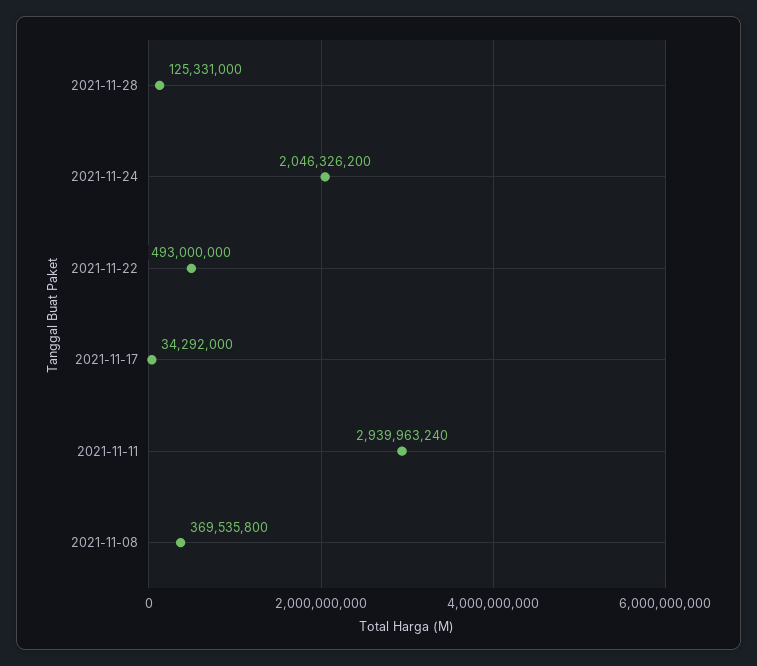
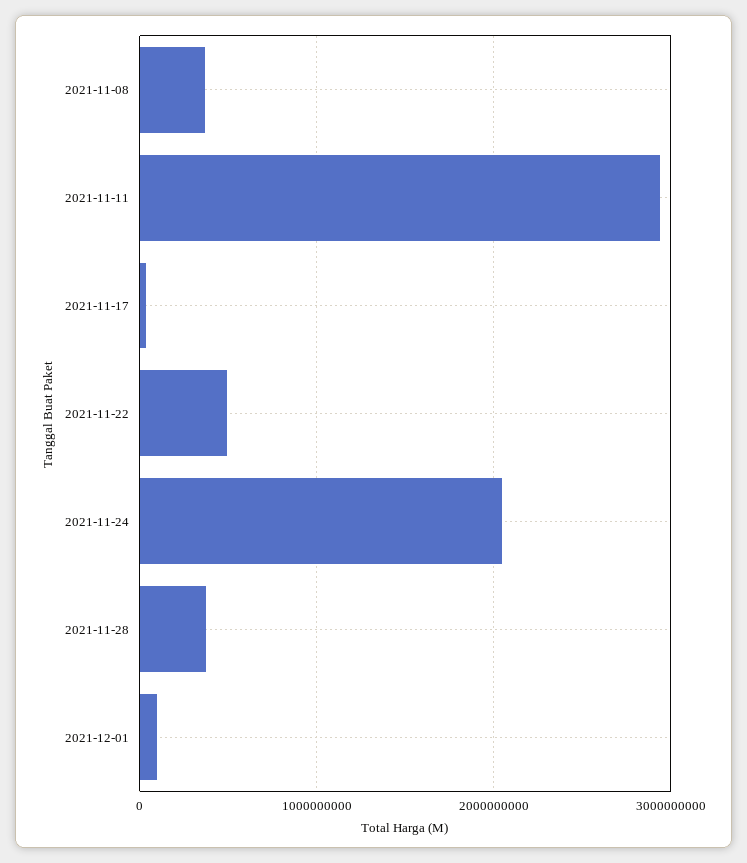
2021-11-28: 125331000 -> 400000000
2021-12-01: none -> 100000000

